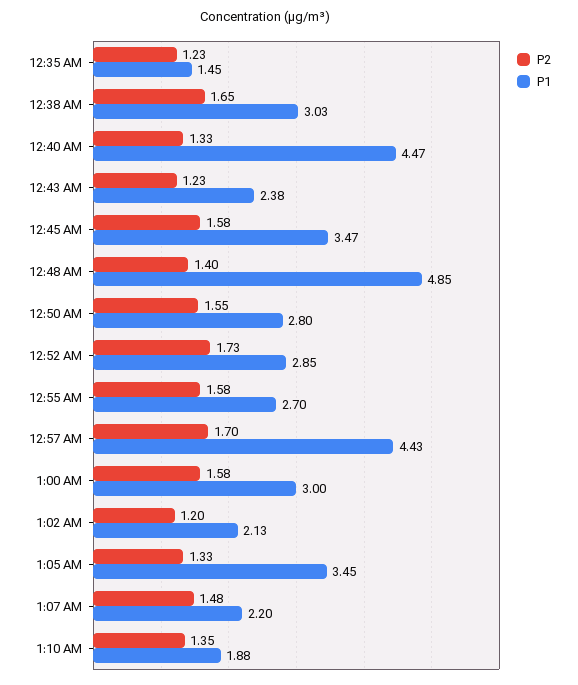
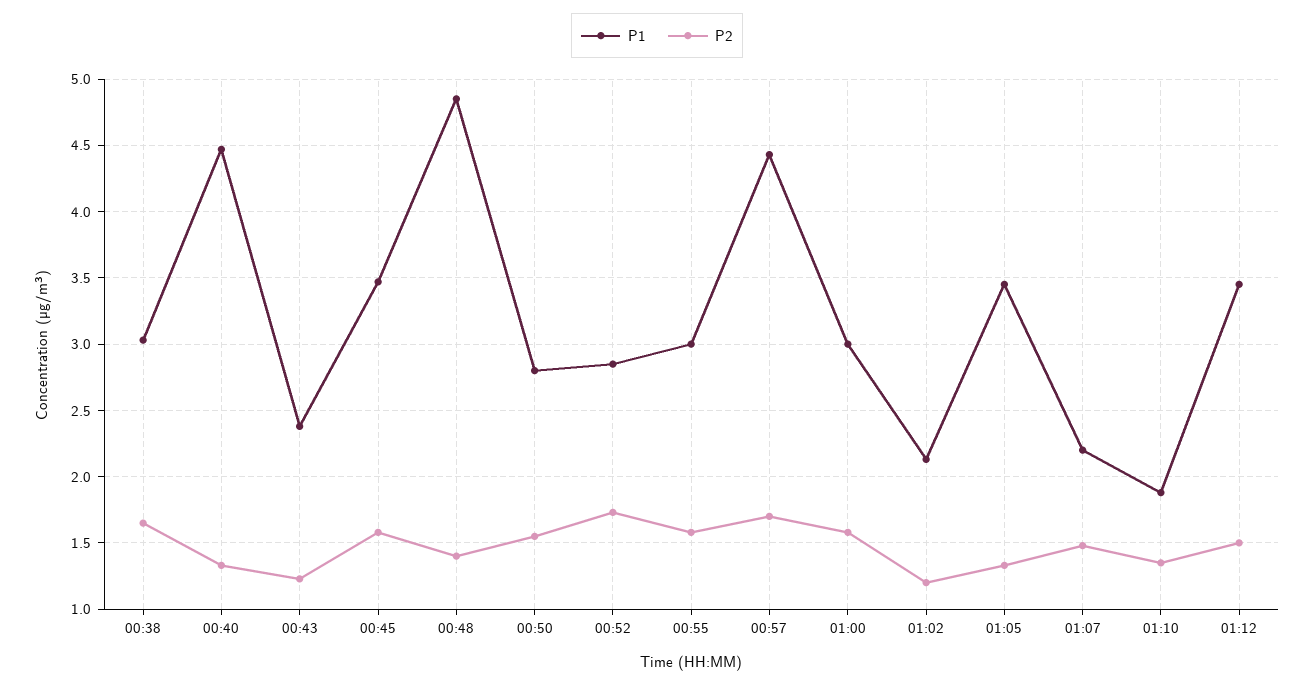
P2, 12:35 AM: 1.23 -> none
P1, 12:35 AM: 1.45 -> none
P1, 12:55 AM: 2.7 -> 3
P1, 01:12: none -> 3.45
P2, 01:12: none -> 1.5

